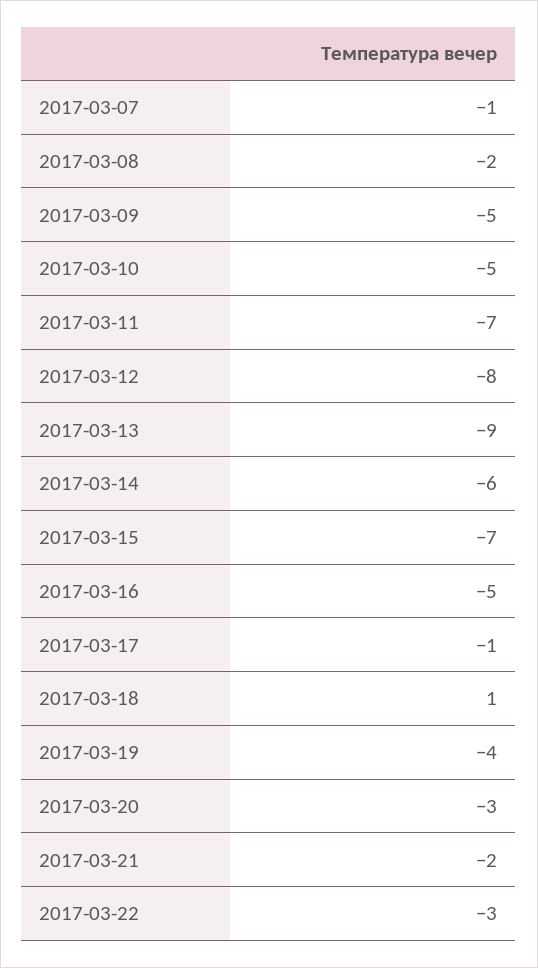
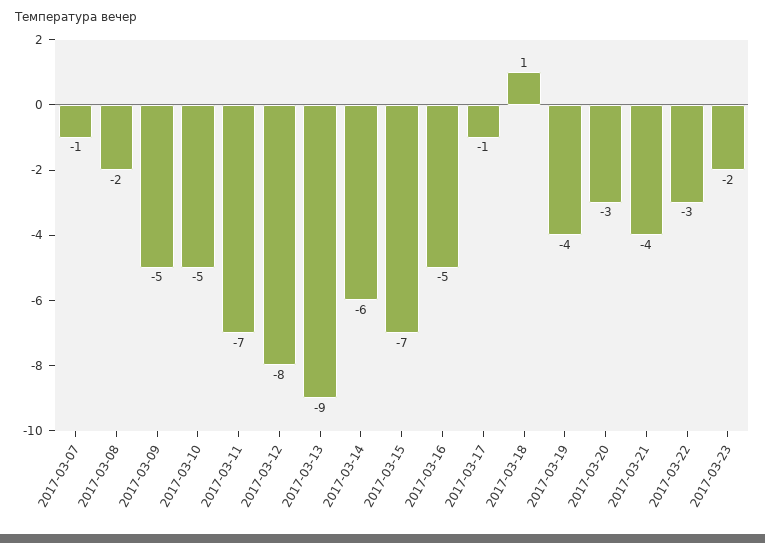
2017-03-21: -2 -> -4
2017-03-23: none -> -2

